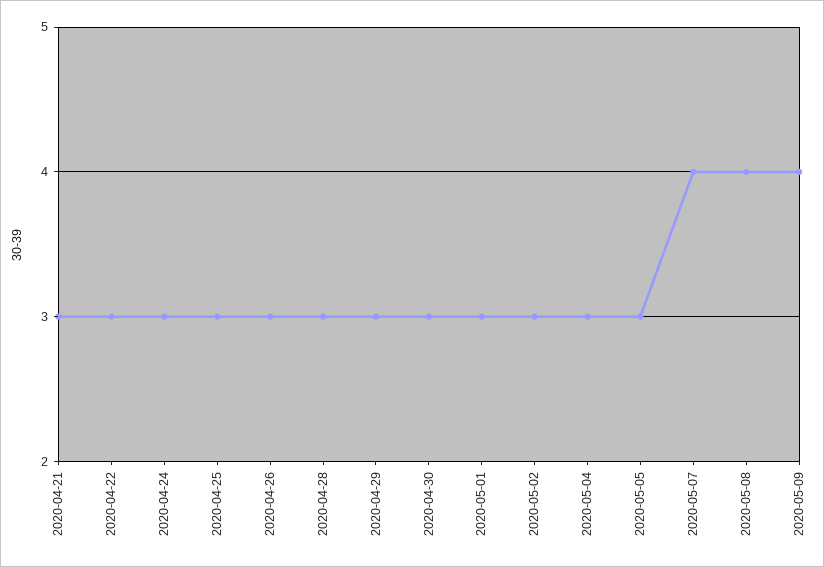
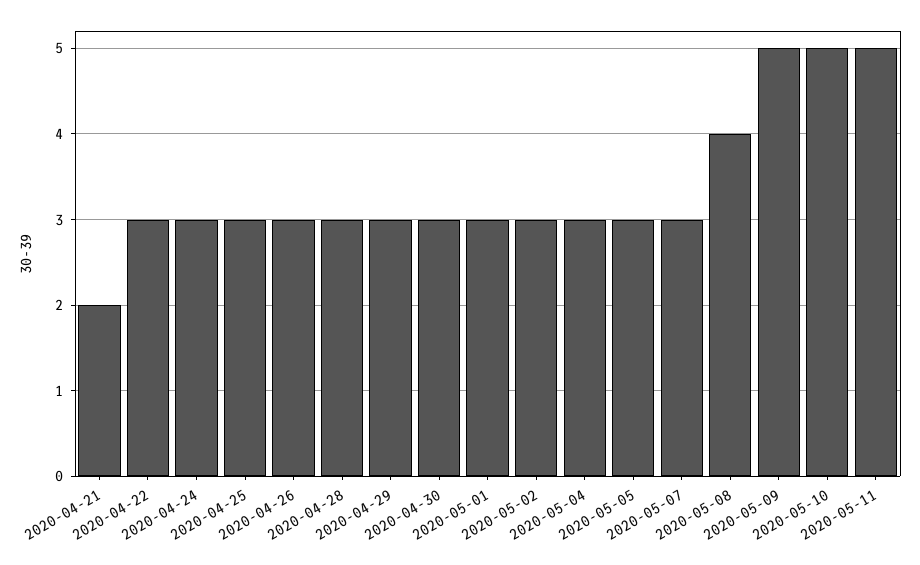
2020-04-21: 3 -> 2
2020-05-07: 4 -> 3
2020-05-09: 4 -> 5
2020-05-10: none -> 5
2020-05-11: none -> 5

